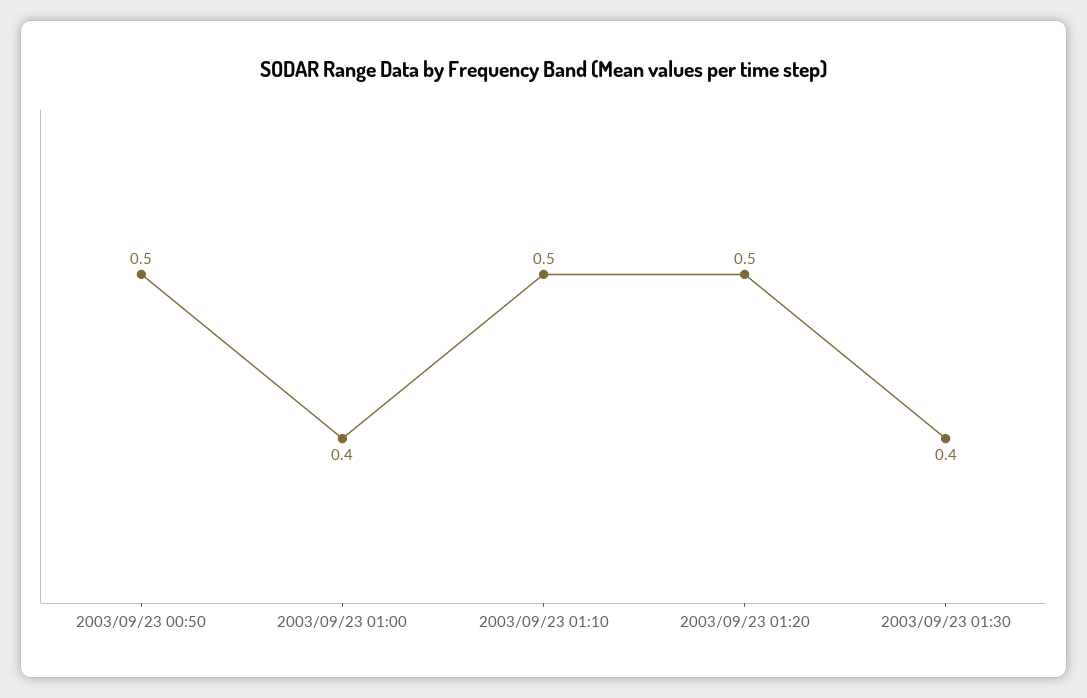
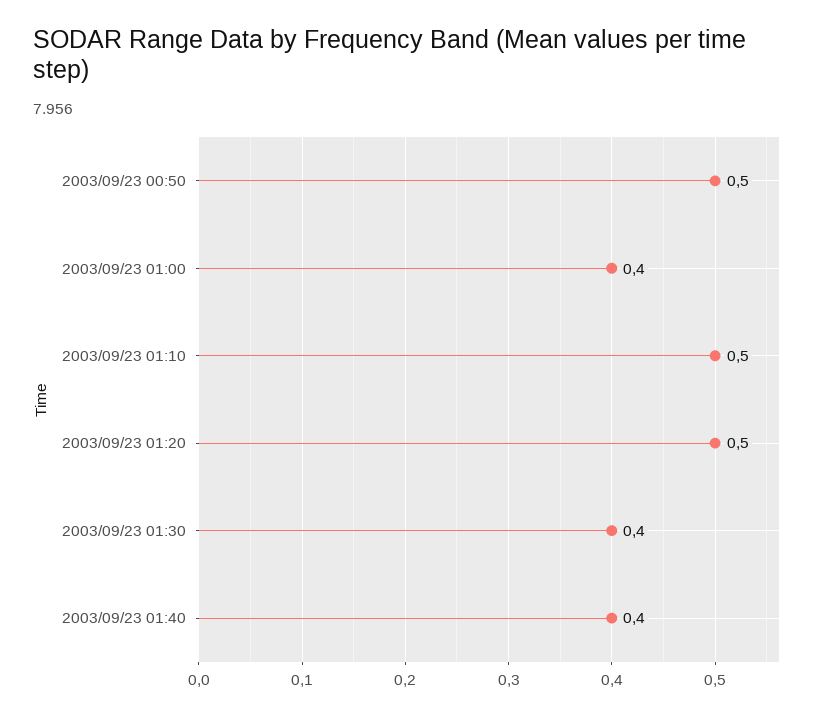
2003/09/23 01:40: none -> 0.4

